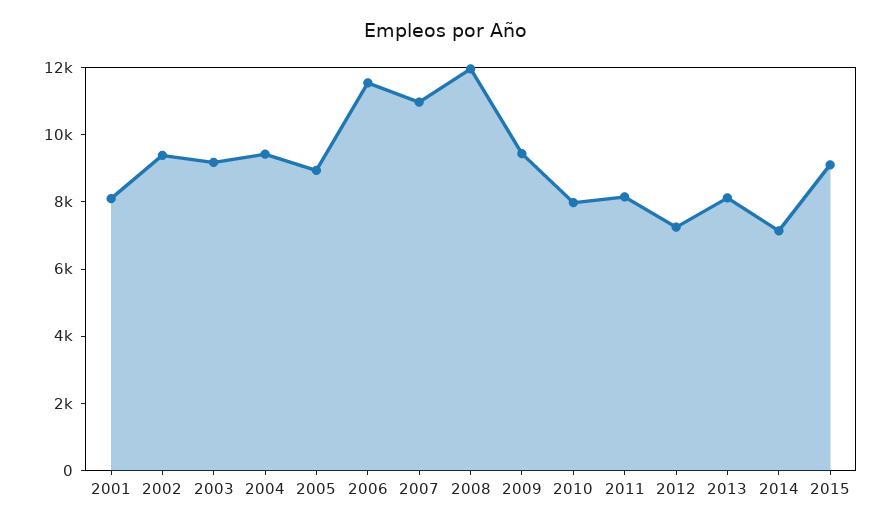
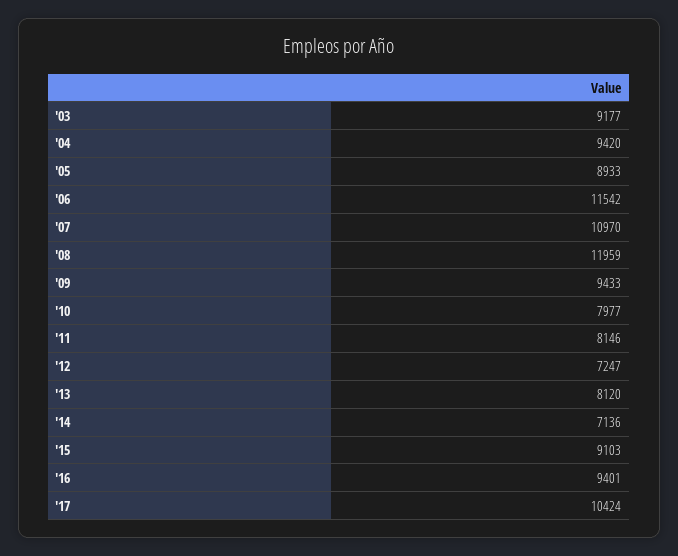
2001: 8000 -> none
2002: 9500 -> none
'16: none -> 9401
'17: none -> 10424

